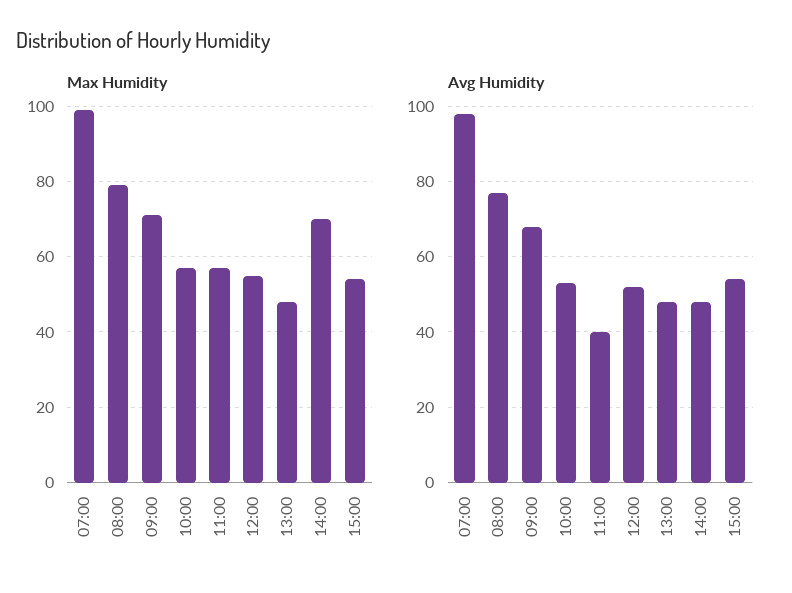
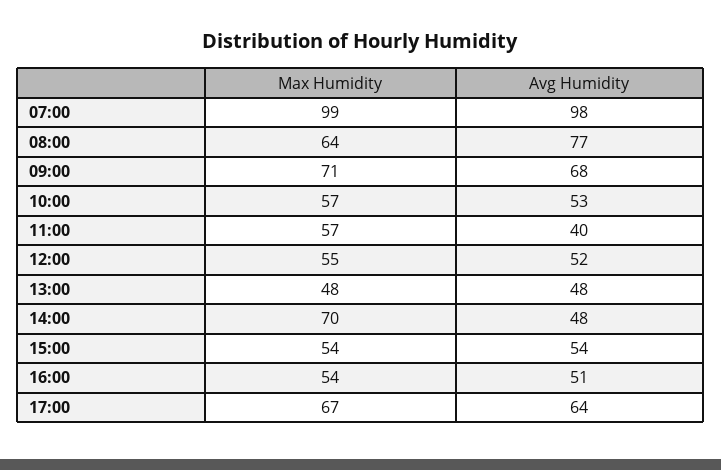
Max Humidity, 08:00: 80 -> 64
Max Humidity, 16:00: none -> 54
Avg Humidity, 16:00: none -> 51
Max Humidity, 17:00: none -> 67
Avg Humidity, 17:00: none -> 64

